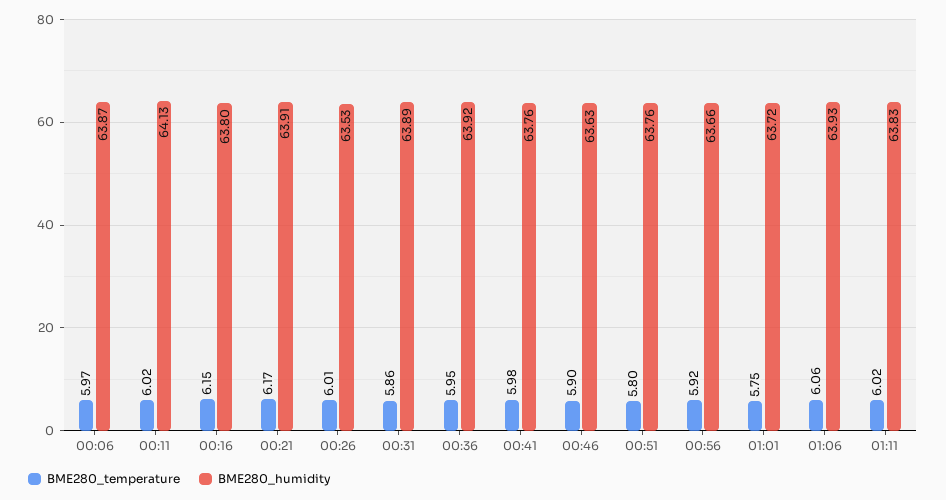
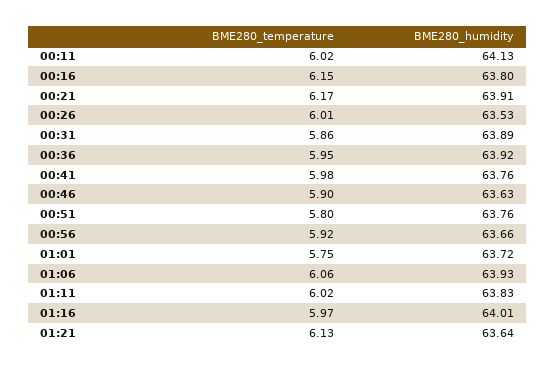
BME280_temperature, 00:06: 5.97 -> none
BME280_humidity, 00:06: 63.87 -> none
BME280_temperature, 01:16: none -> 5.97
BME280_humidity, 01:16: none -> 64.01
BME280_temperature, 01:21: none -> 6.13
BME280_humidity, 01:21: none -> 63.64

